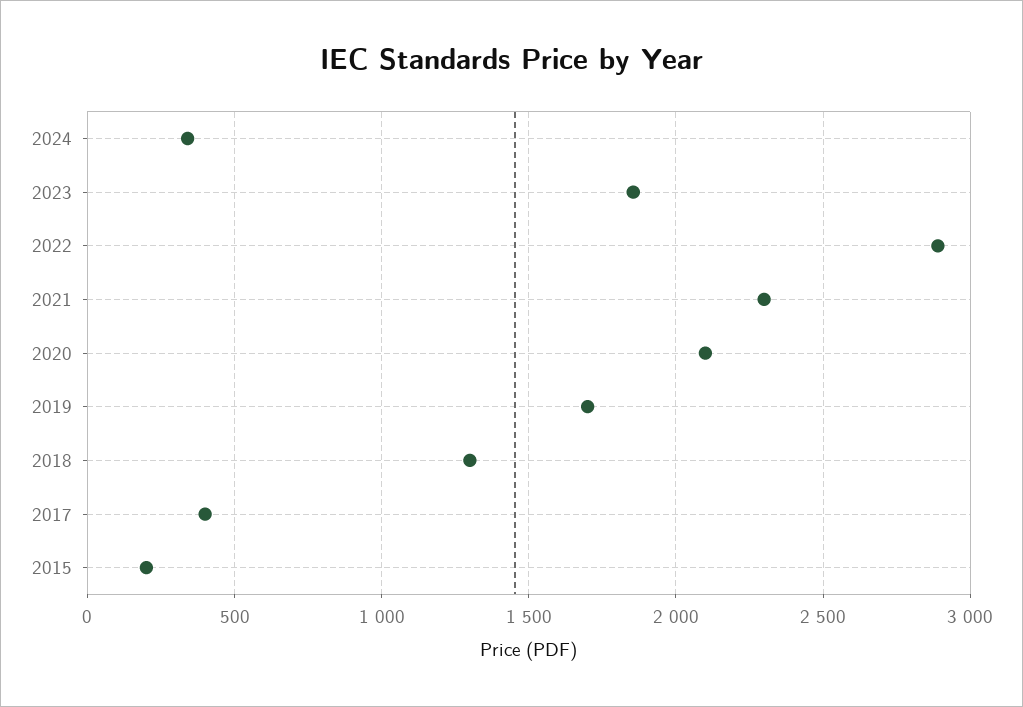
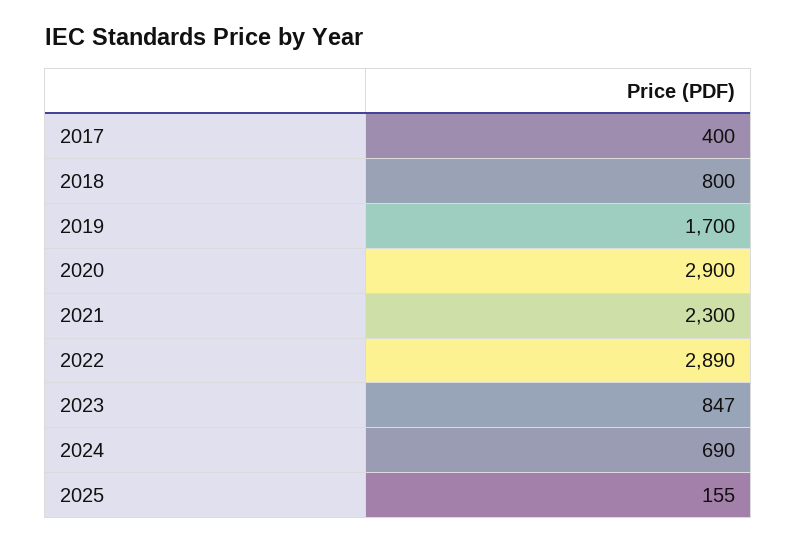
2024: 350 -> 690
2023: 1850 -> 847
2020: 2100 -> 2900
2018: 1300 -> 800
2015: 200 -> none
2025: none -> 155

